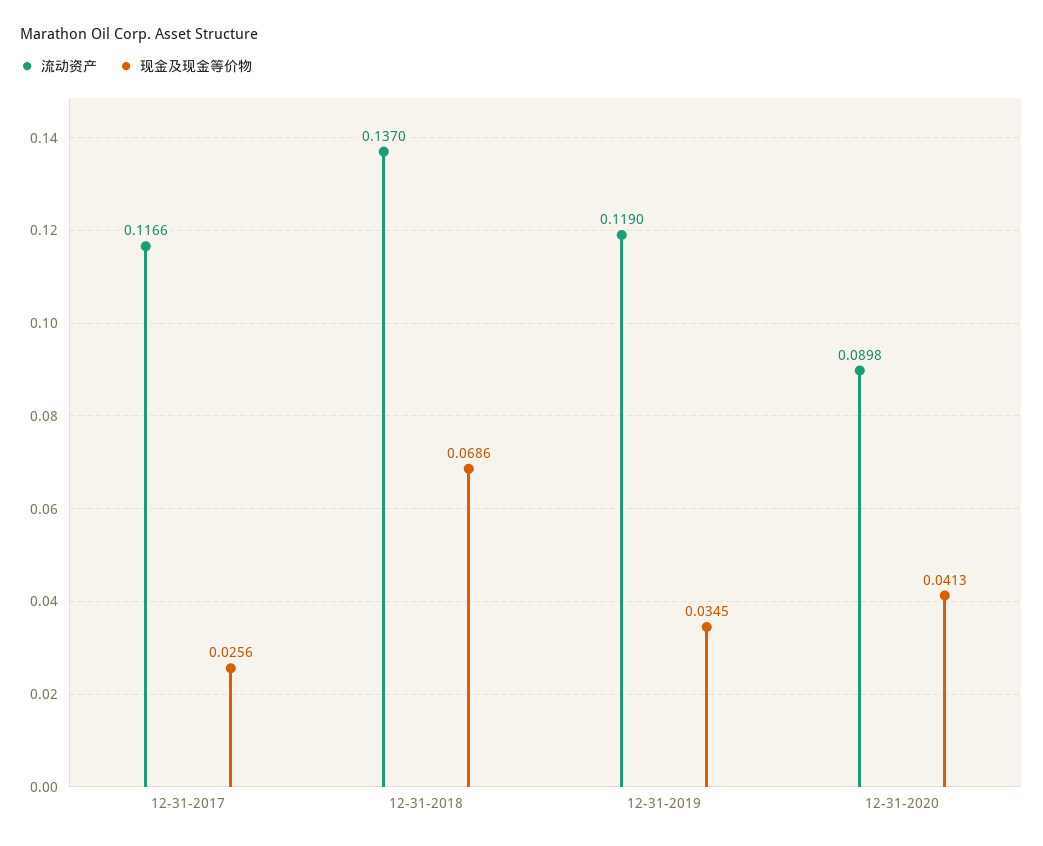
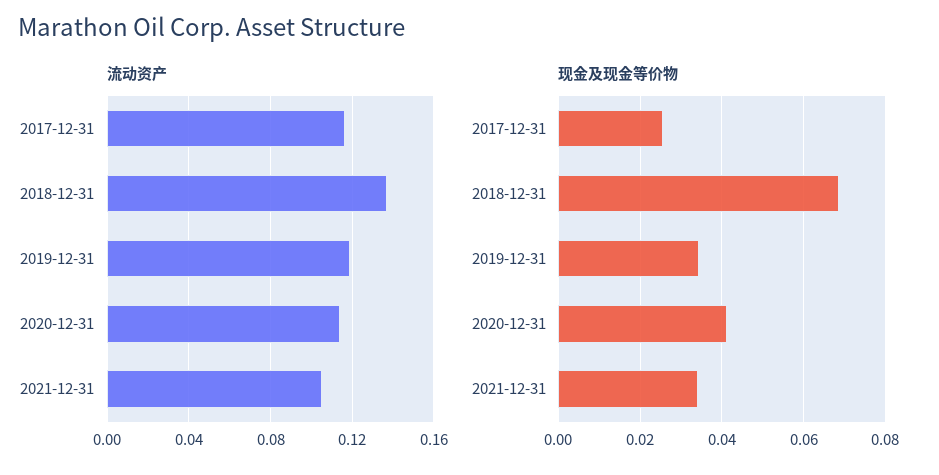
流动资产, 12-31-2020: 0.0898 -> 0.115
流动资产, 2021-12-31: none -> 0.105
现金及现金等价物, 2021-12-31: none -> 0.034

